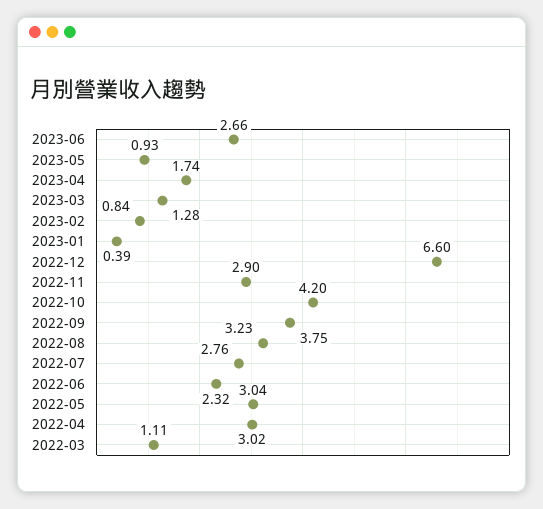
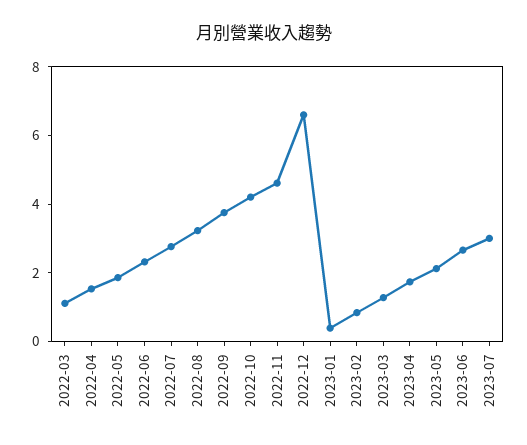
2023-05: 0.93 -> 2
2022-11: 2.9 -> 4.5
2022-05: 3.04 -> 2
2022-04: 3.02 -> 1.5
2023-07: none -> 3

